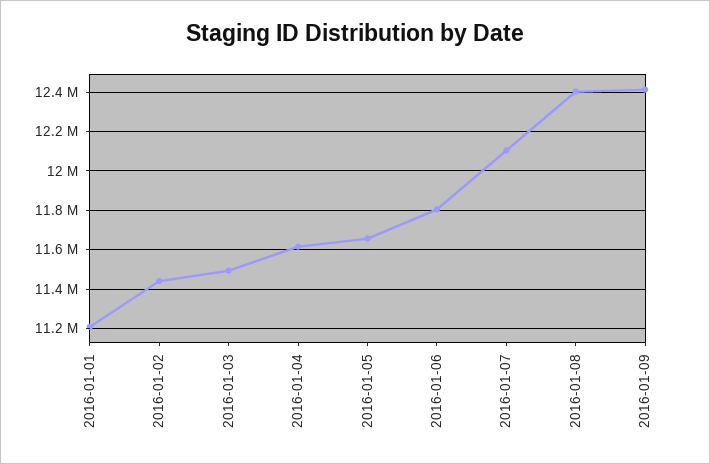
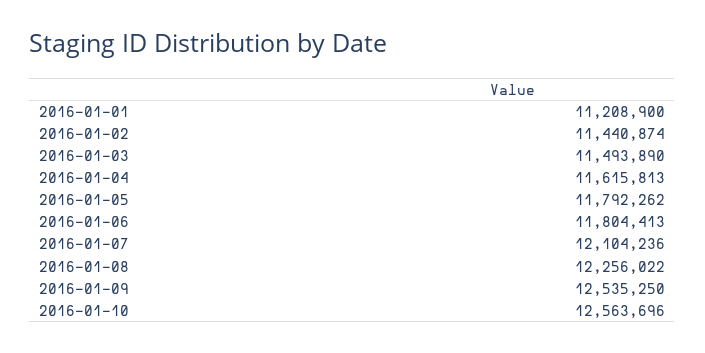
2016-01-05: 11650000 -> 11792262
2016-01-08: 12400000 -> 12256022
2016-01-09: 12400000 -> 12535250
2016-01-10: none -> 12563696

